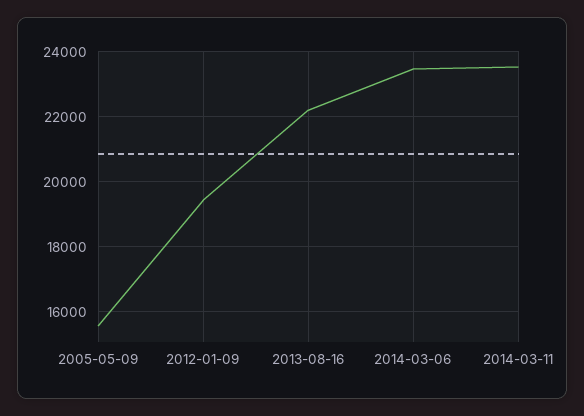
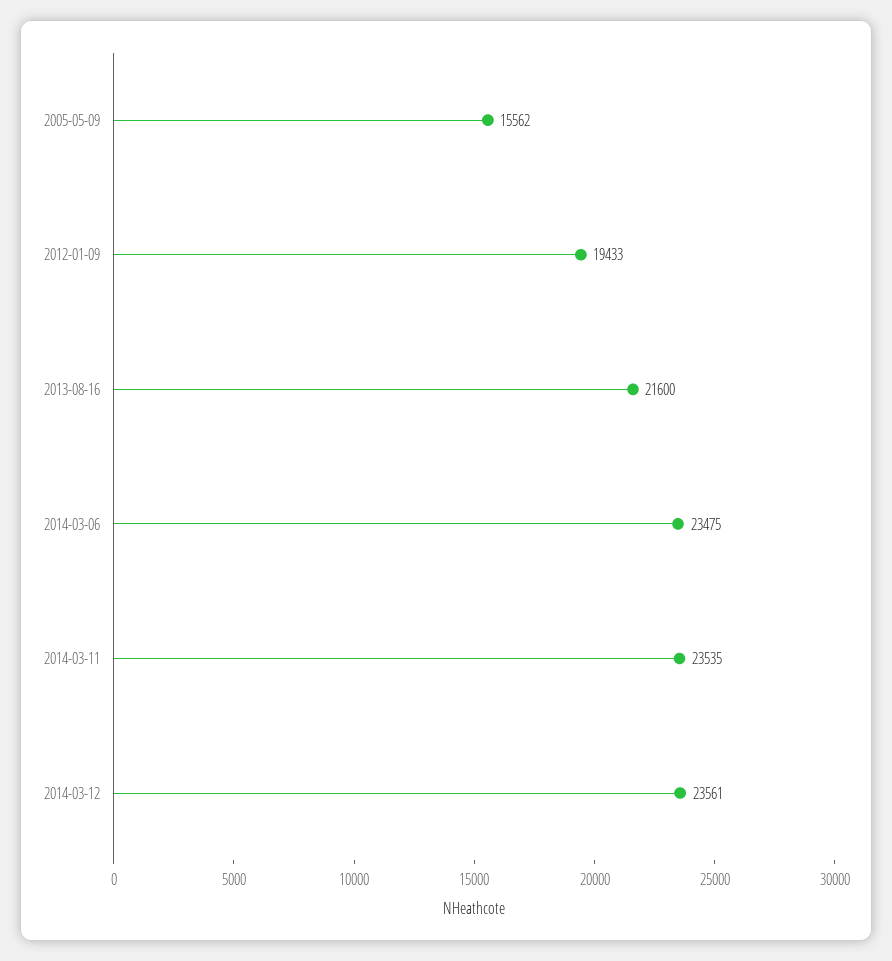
2013-08-16: 22200 -> 21600
2014-03-12: none -> 23561

